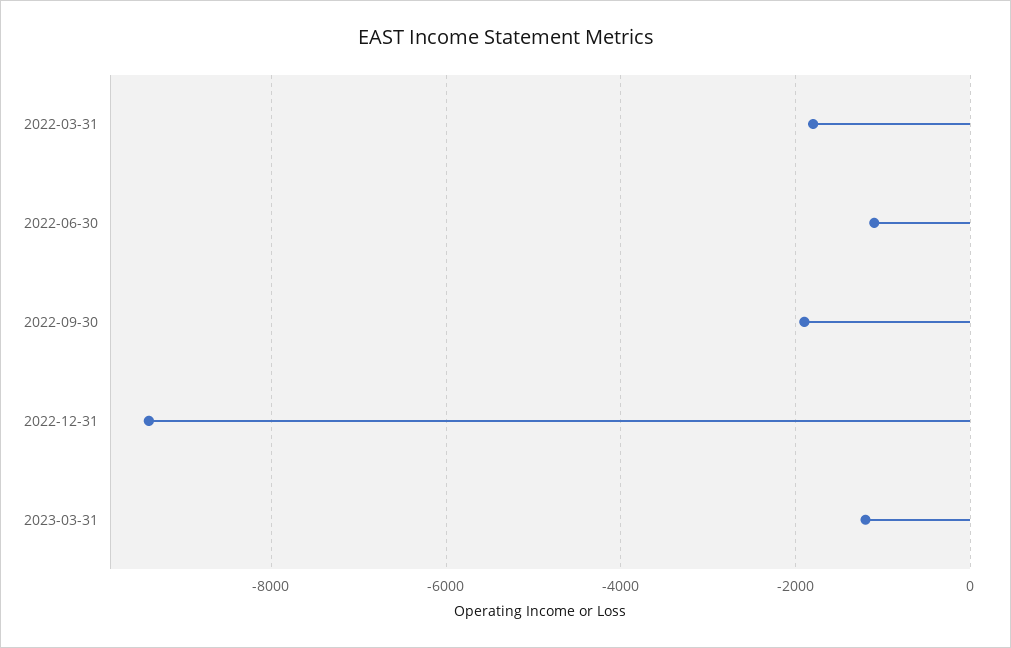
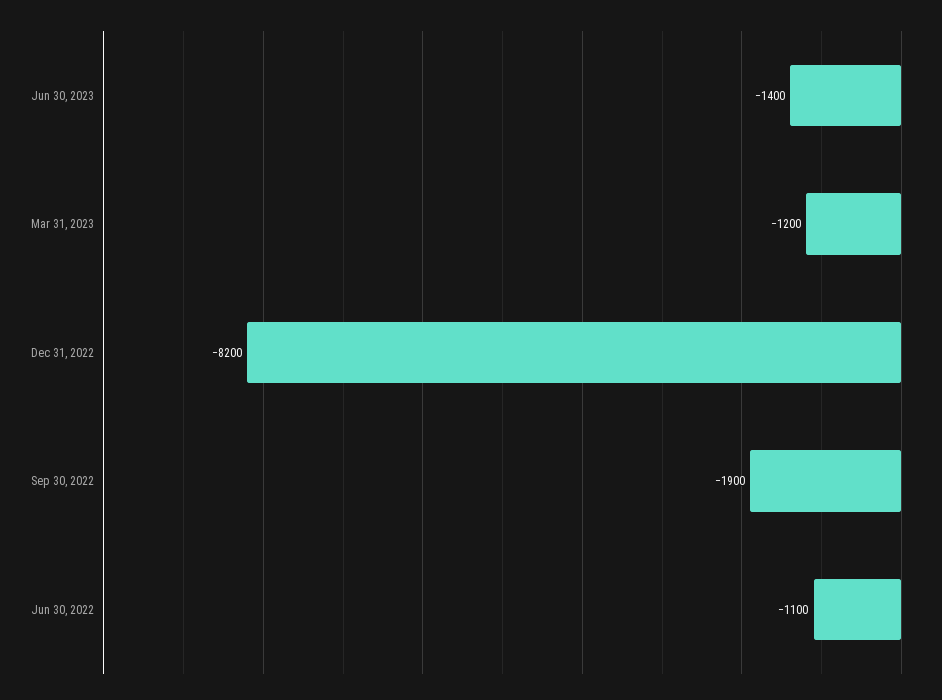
2022-03-31: -1800 -> none
2022-12-31: -9400 -> -8200
Jun 30, 2023: none -> -1400

